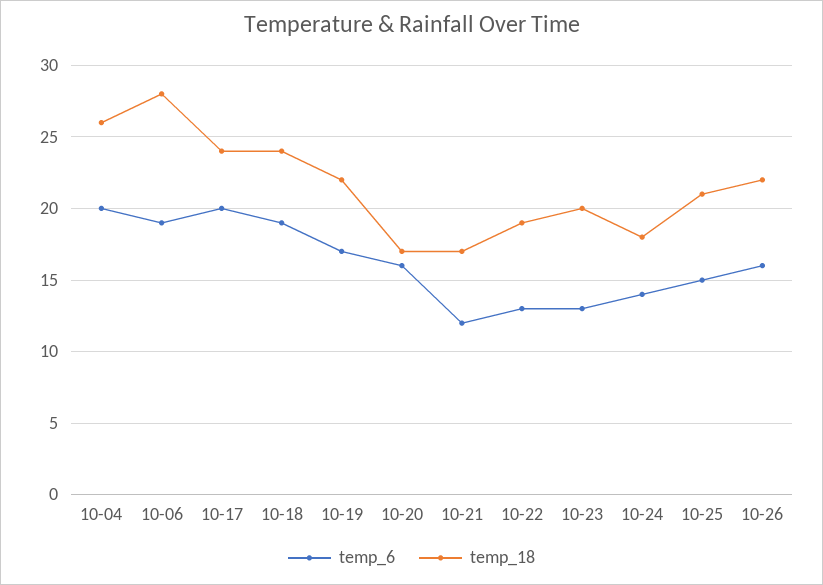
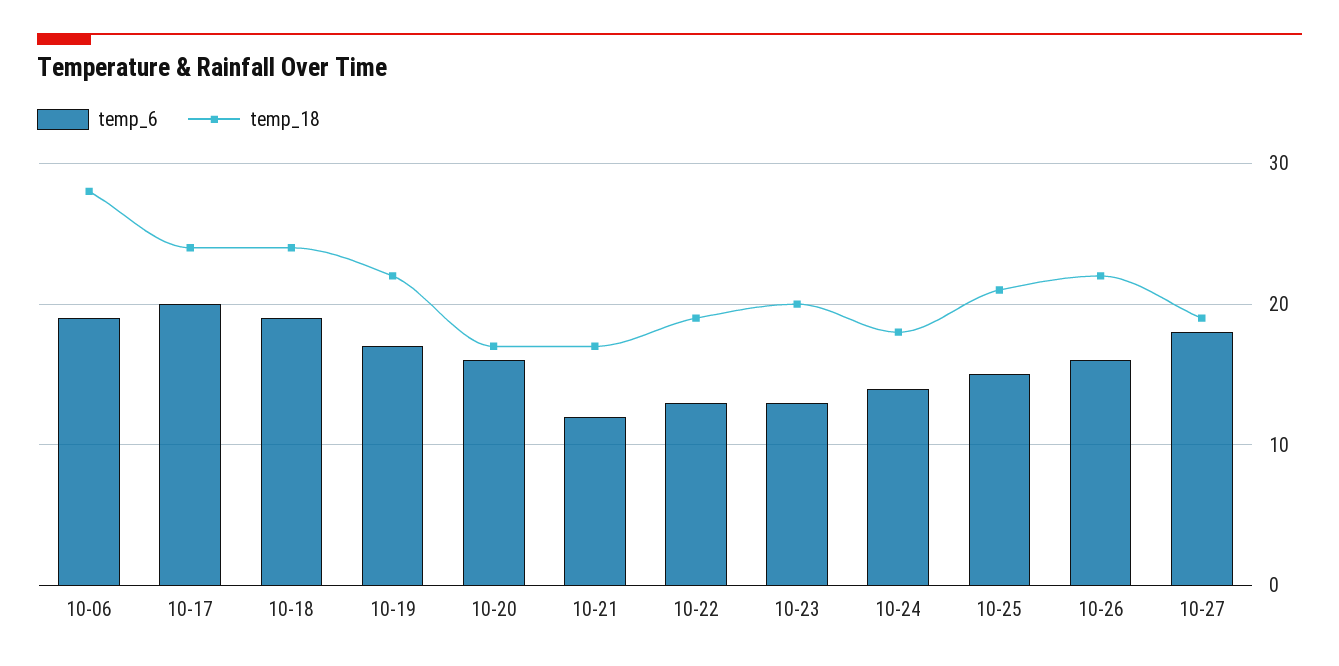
temp_6, 10-04: 20 -> none
temp_18, 10-04: 26 -> none
temp_6, 10-27: none -> 18
temp_18, 10-27: none -> 19

